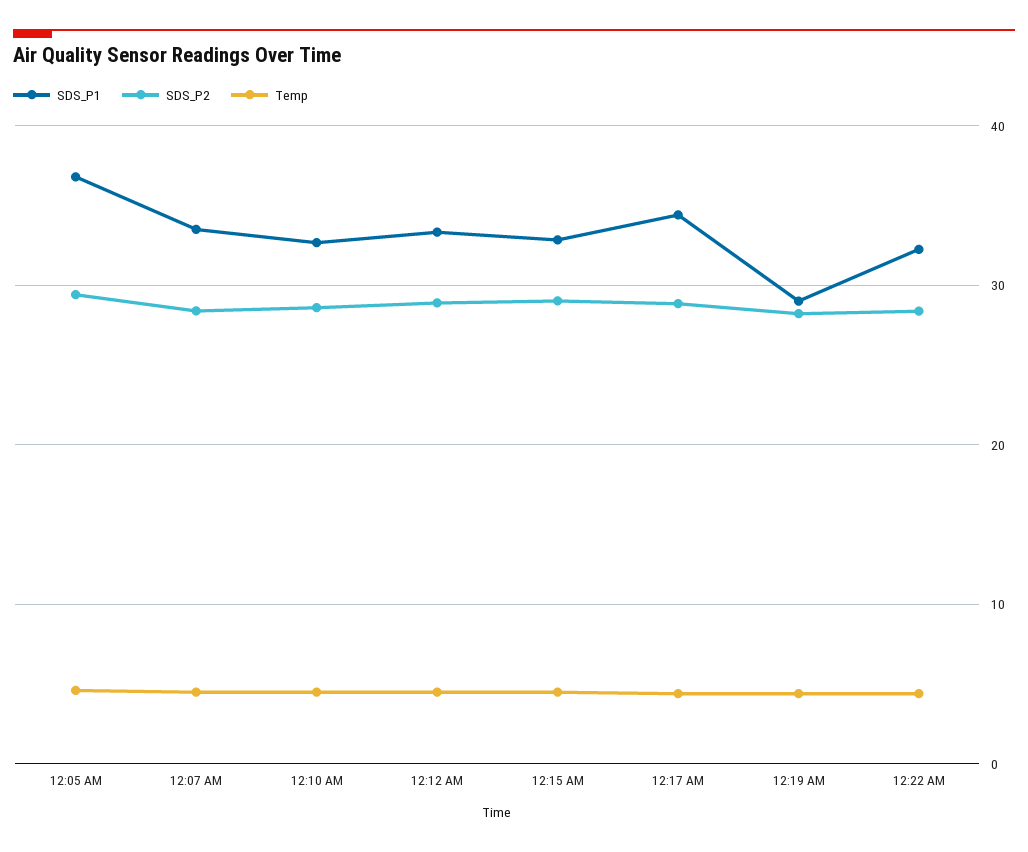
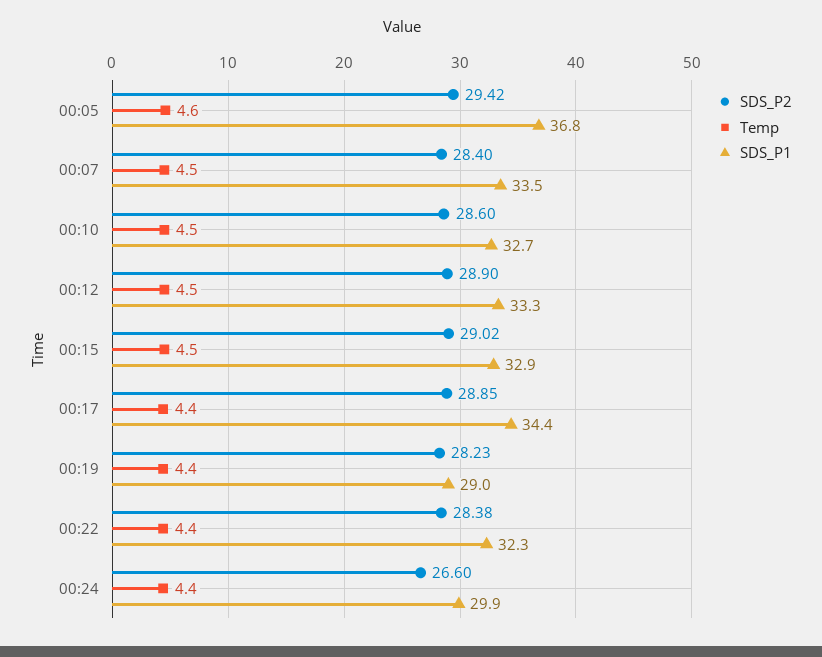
SDS_P2, 00:24: none -> 26.6
Temp, 00:24: none -> 4.4
SDS_P1, 00:24: none -> 29.9

